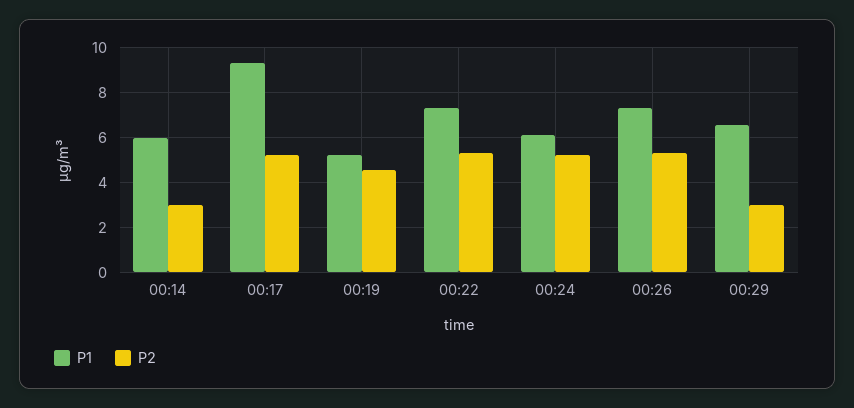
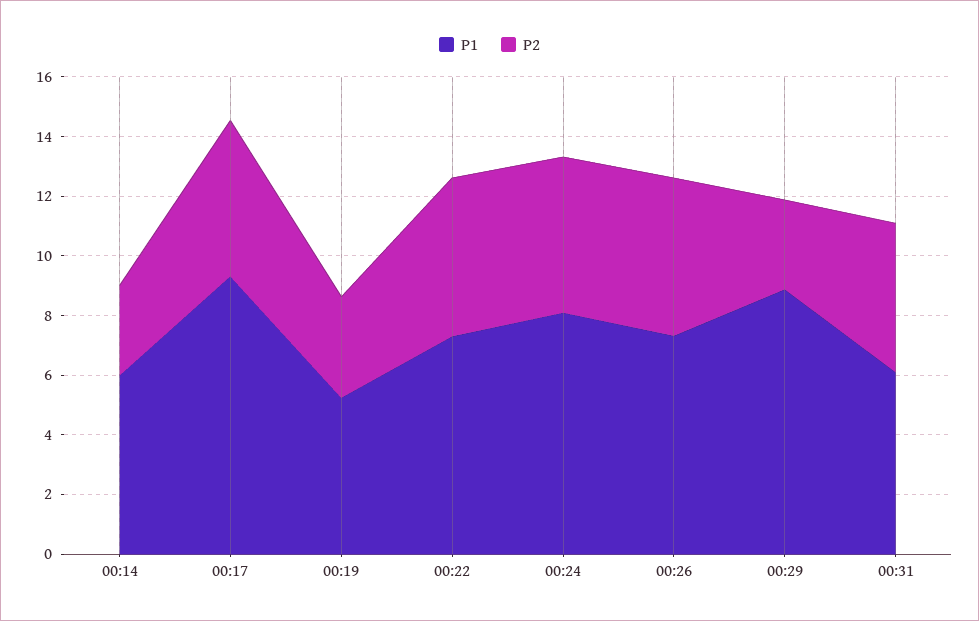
P2, 00:19: 4.5 -> 3.5
P1, 00:24: 6 -> 8
P1, 00:29: 6.5 -> 9
P1, 00:31: none -> 6
P2, 00:31: none -> 5

